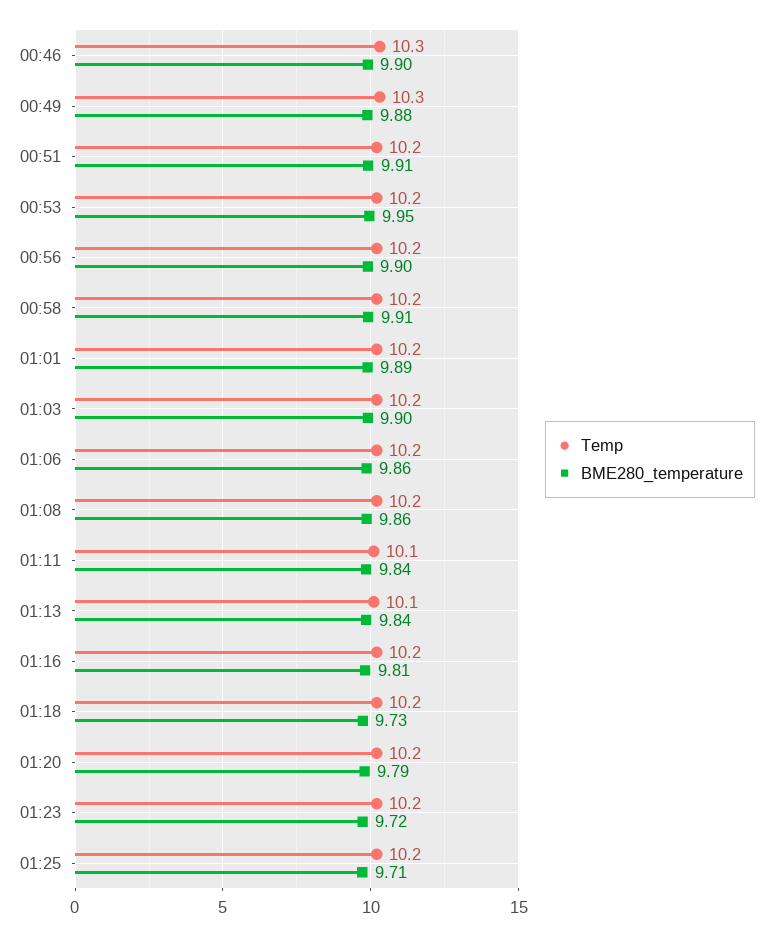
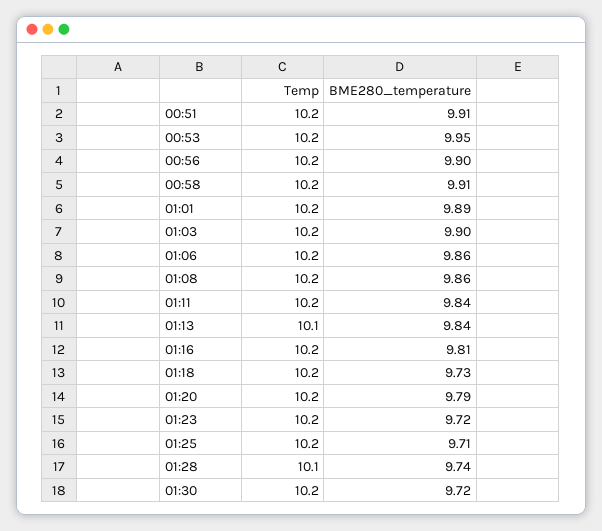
Temp, 00:46: 10.3 -> none
BME280_temperature, 00:46: 9.9 -> none
Temp, 00:49: 10.3 -> none
BME280_temperature, 00:49: 9.88 -> none
Temp, 01:11: 10.1 -> 10.2
Temp, 01:28: none -> 10.1
BME280_temperature, 01:28: none -> 9.74
Temp, 01:30: none -> 10.2
BME280_temperature, 01:30: none -> 9.72

